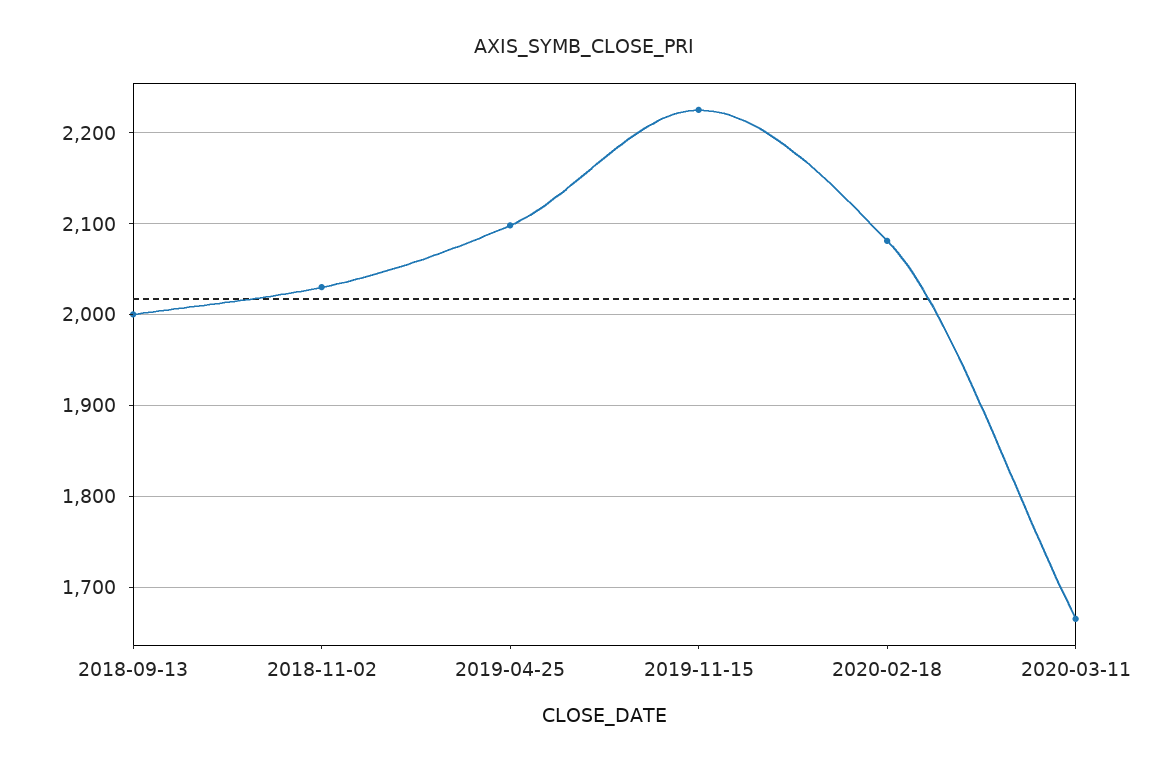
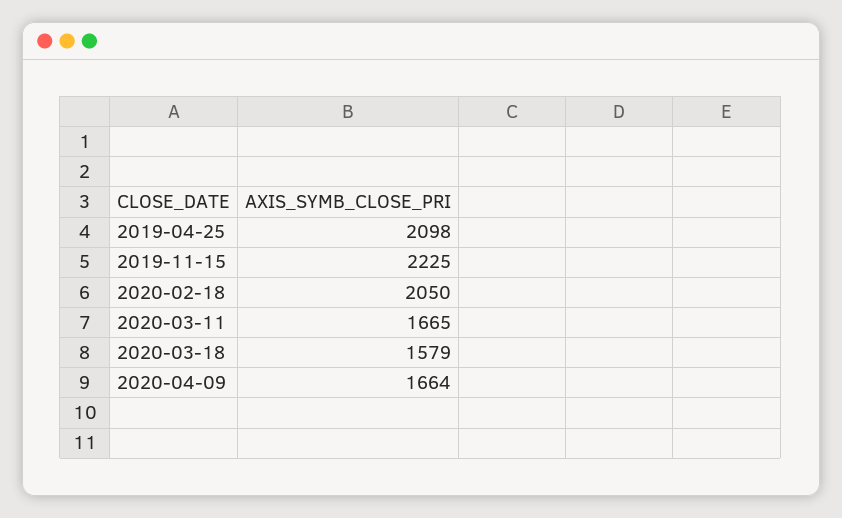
2018-09-13: 2000 -> none
2018-11-02: 2030 -> none
2020-02-18: 2080 -> 2050
2020-03-18: none -> 1579
2020-04-09: none -> 1664

